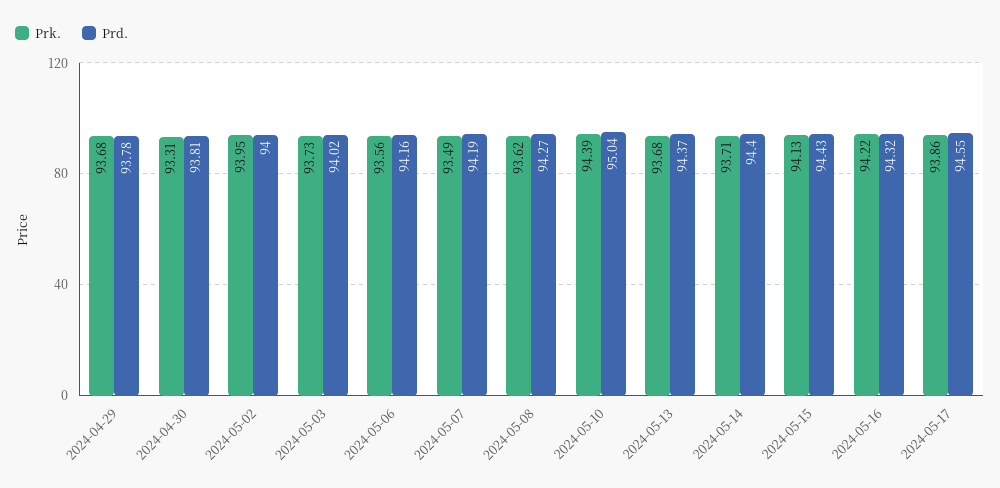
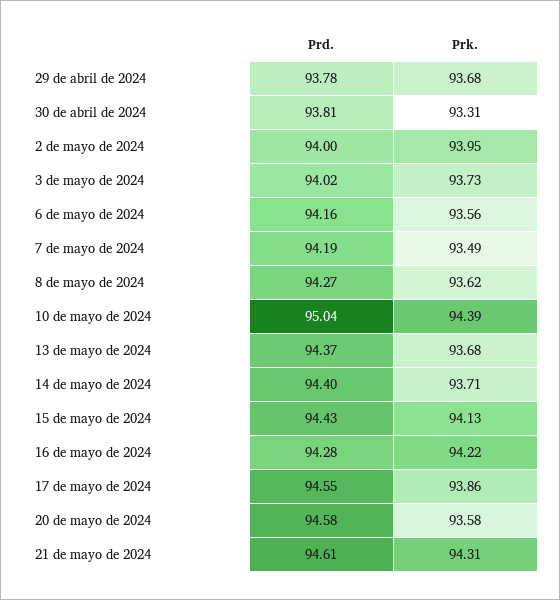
Prd., 2024-05-16: 94.32 -> 94.28
Prd., 20 de mayo de 2024: none -> 94.58
Prk., 20 de mayo de 2024: none -> 93.58
Prd., 21 de mayo de 2024: none -> 94.61
Prk., 21 de mayo de 2024: none -> 94.31

